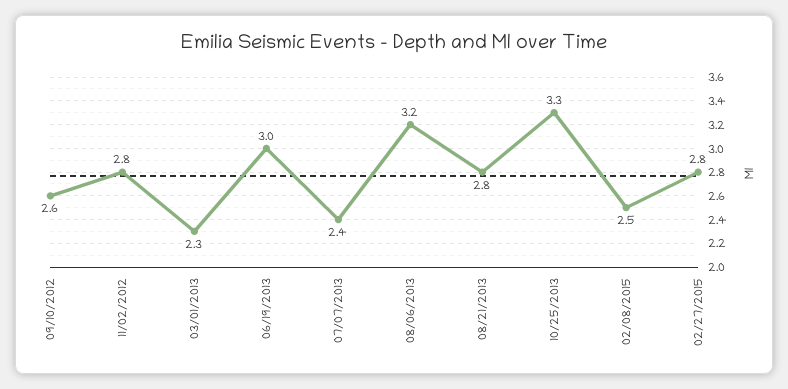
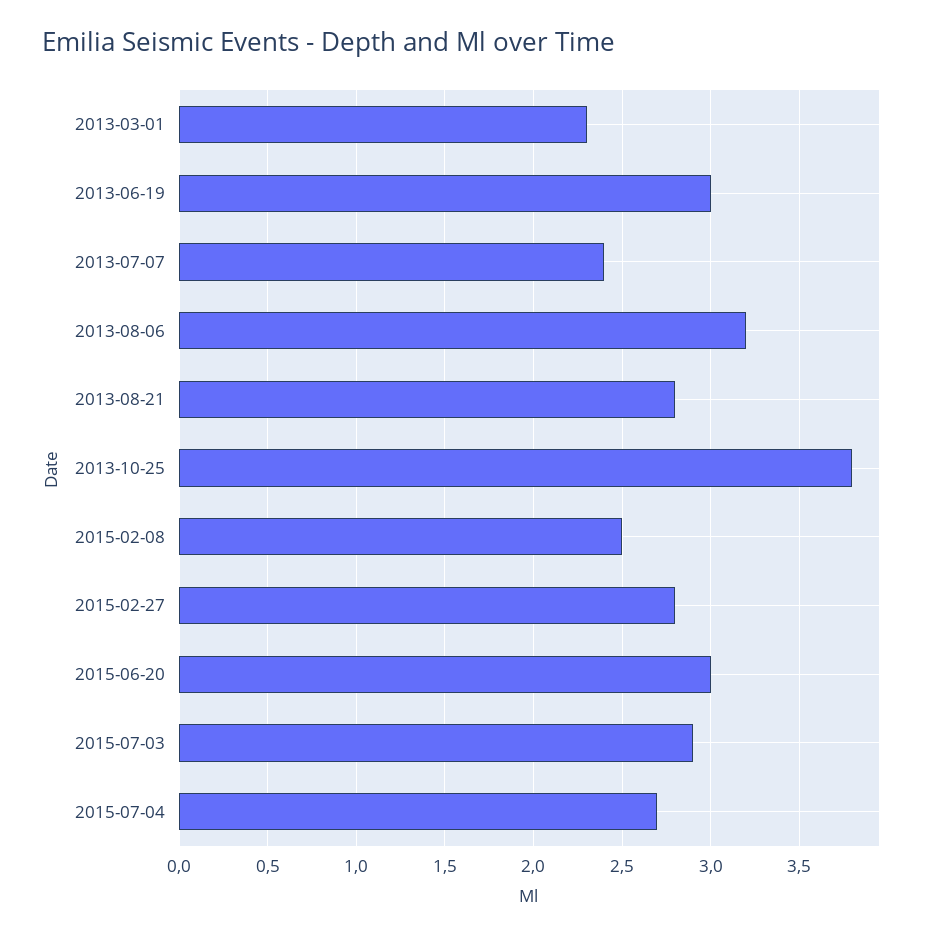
09/10/2012: 2.6 -> none
11/02/2012: 2.8 -> none
10/25/2013: 3.3 -> 3.8
2015-06-20: none -> 3
2015-07-03: none -> 2.9
2015-07-04: none -> 2.7

